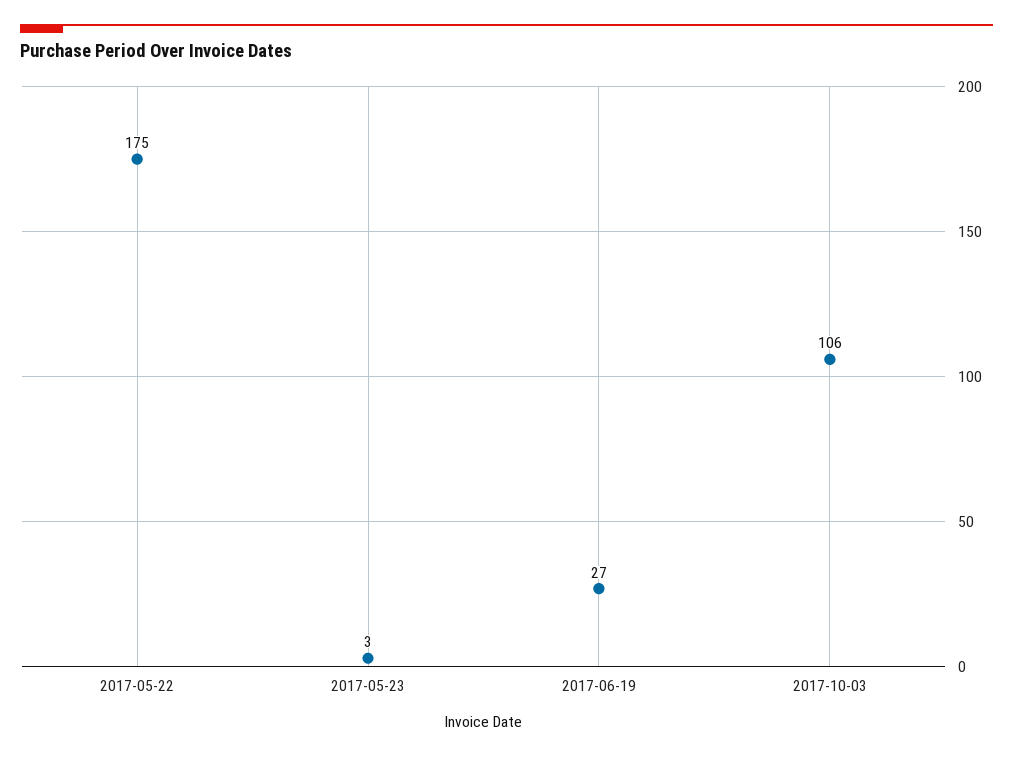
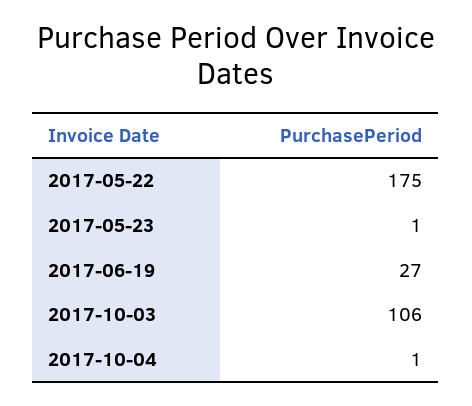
2017-05-23: 3 -> 1
2017-10-04: none -> 1

